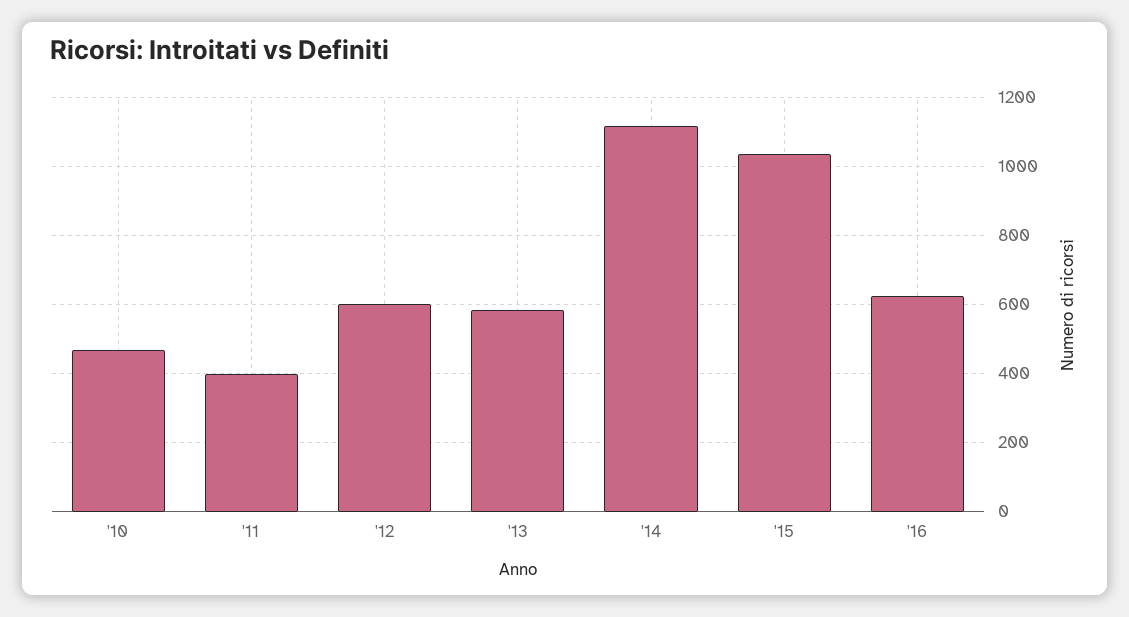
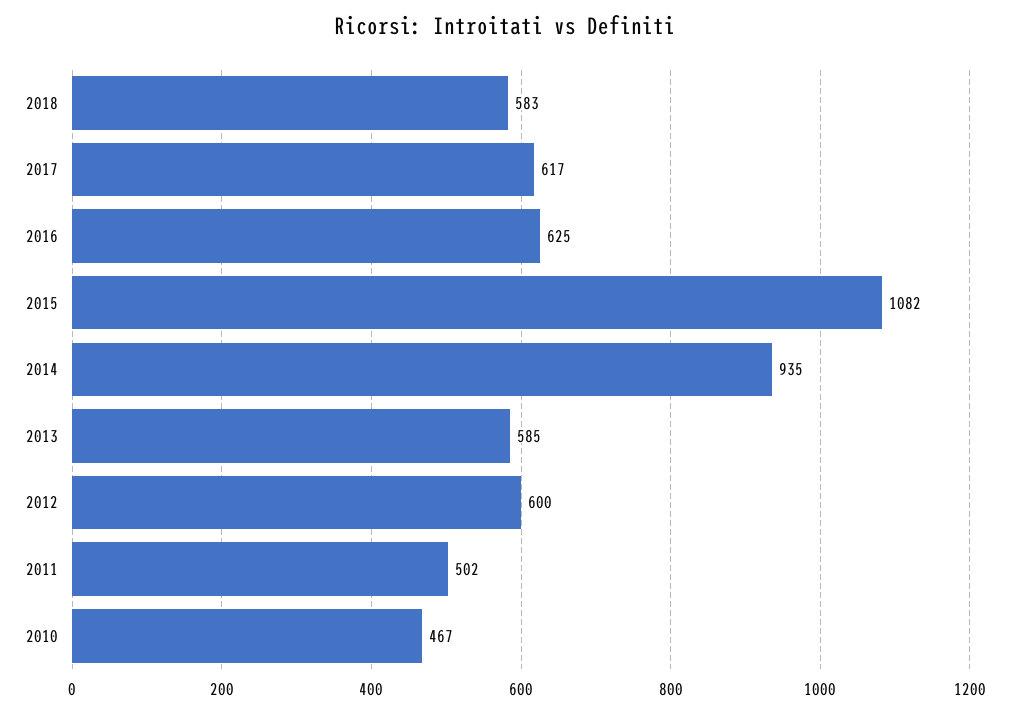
'11: 400 -> 502
'14: 1120 -> 935
'15: 1040 -> 1082
2018: none -> 583
2017: none -> 617

